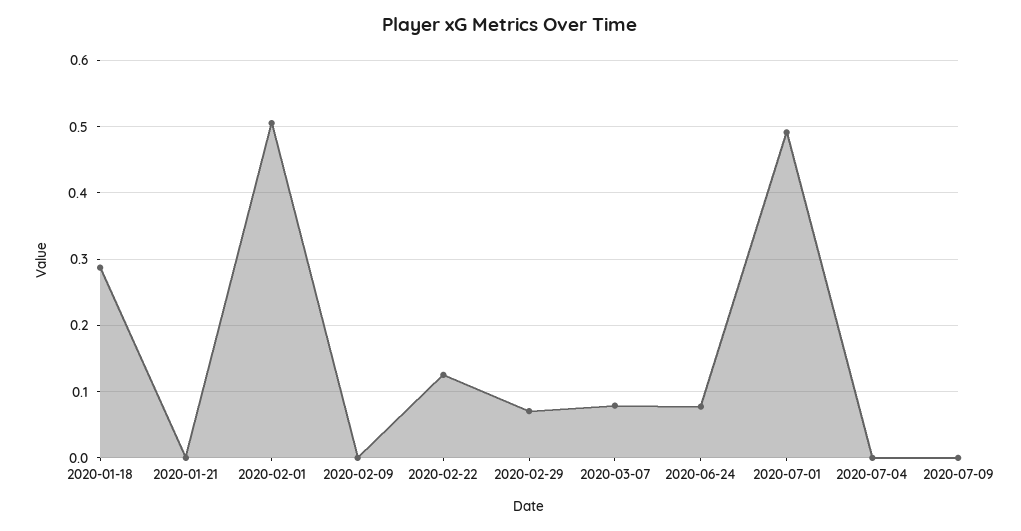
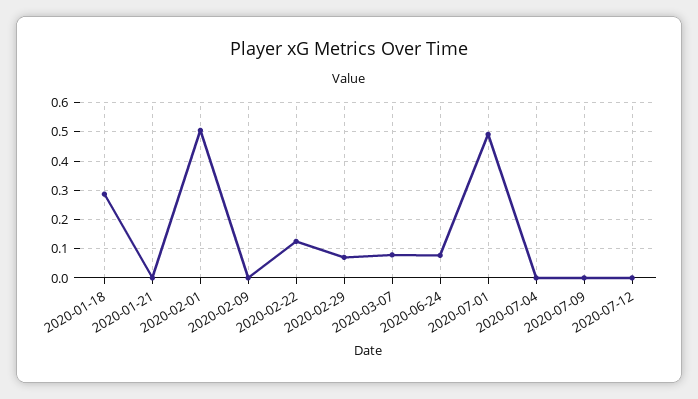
2020-07-12: none -> 0

